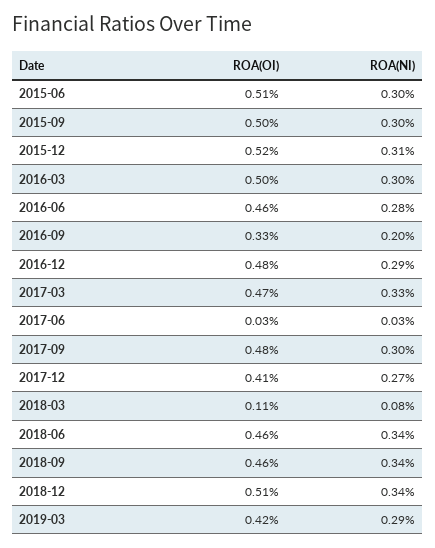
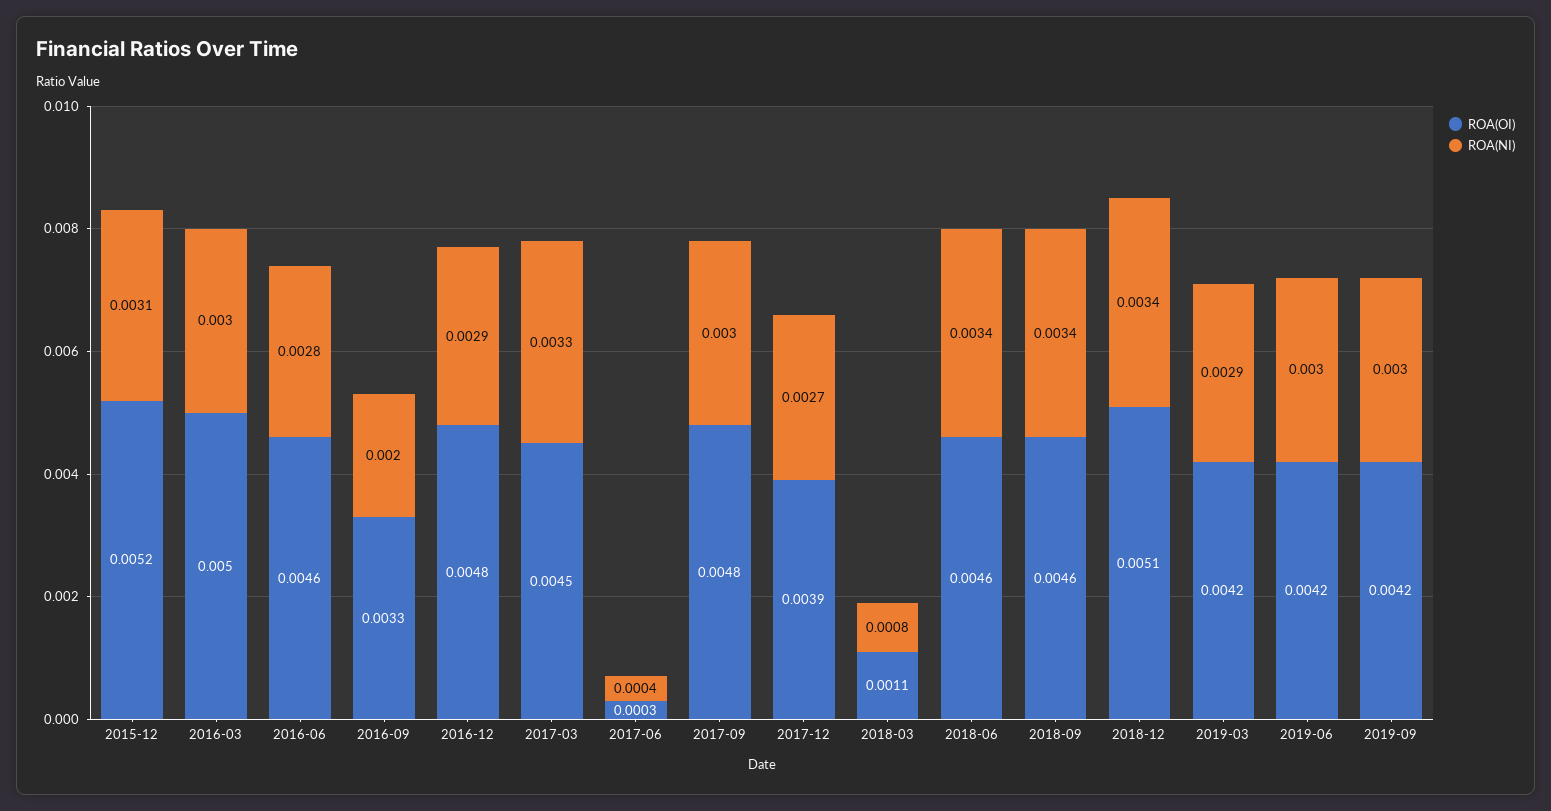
ROA(OI), 2015-06: 0.0051 -> none
ROA(NI), 2015-06: 0.003 -> none
ROA(OI), 2015-09: 0.005 -> none
ROA(NI), 2015-09: 0.003 -> none
ROA(OI), 2017-03: 0.0047 -> 0.0045
ROA(NI), 2017-06: 0.0003 -> 0.0004
ROA(OI), 2017-12: 0.0041 -> 0.0039
ROA(OI), 2019-06: none -> 0.0042
ROA(NI), 2019-06: none -> 0.003
ROA(OI), 2019-09: none -> 0.0042
ROA(NI), 2019-09: none -> 0.003

